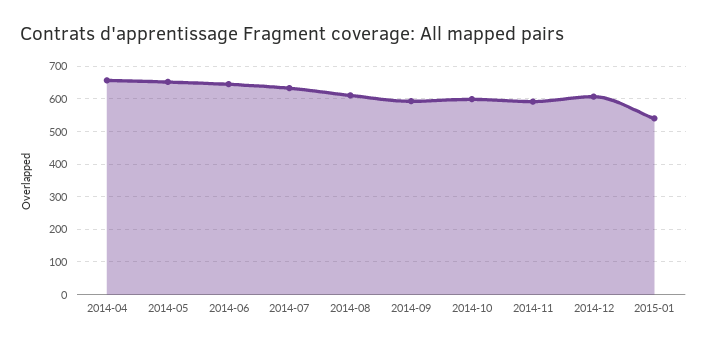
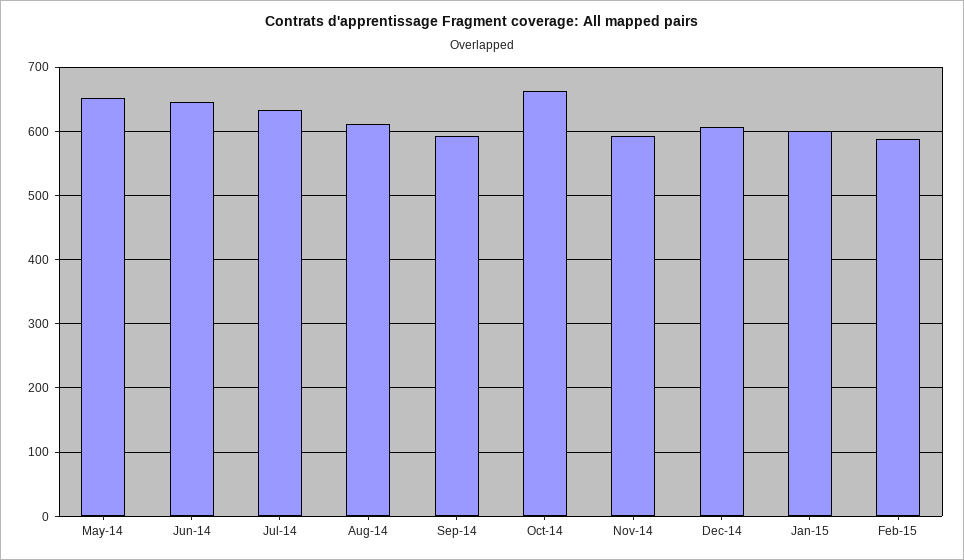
2014-04: 660 -> none
2014-10: 600 -> 660
2015-01: 540 -> 600
Feb-15: none -> 590

